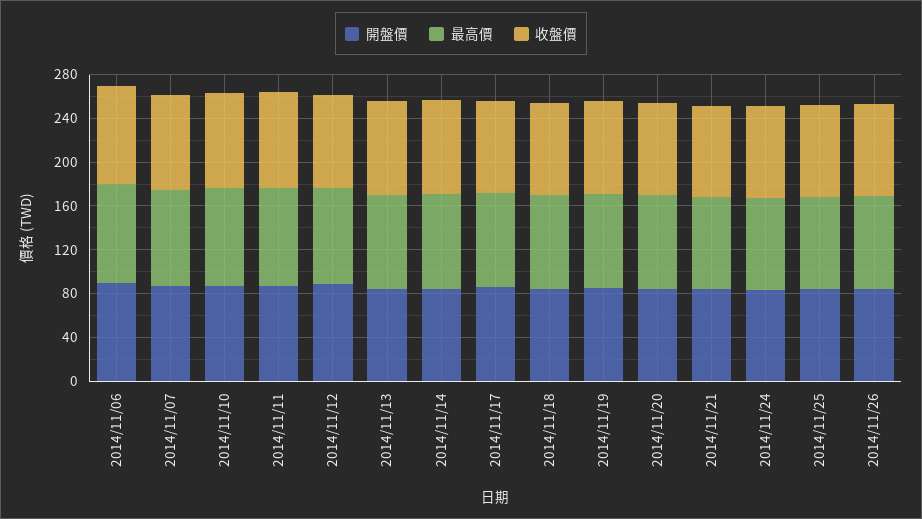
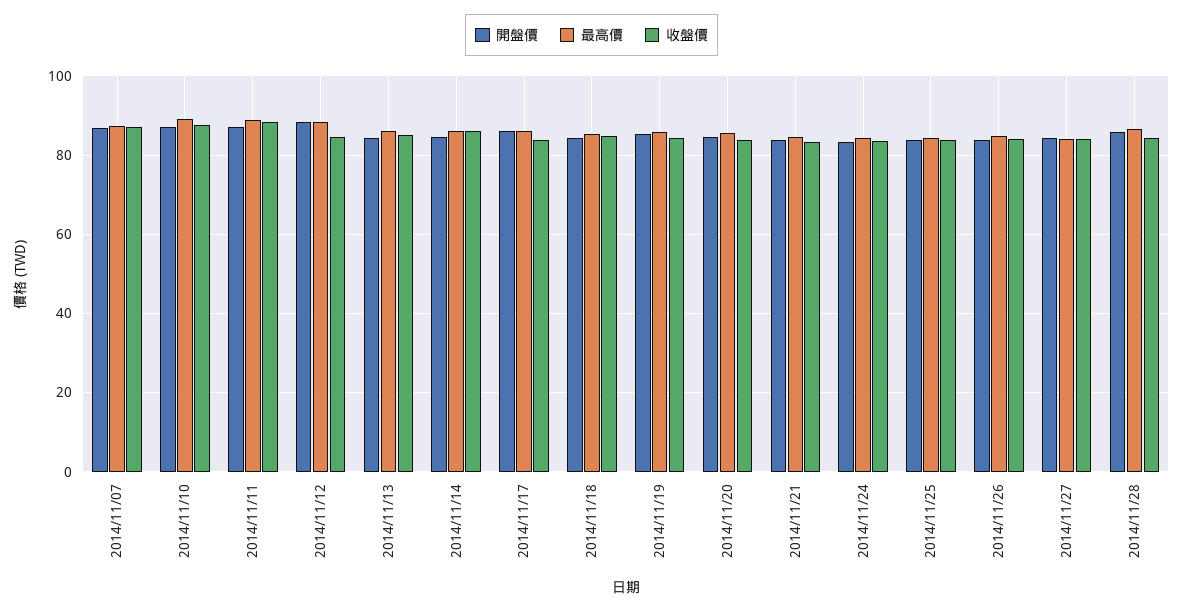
開盤價, 2014/11/06: 90 -> none
最高價, 2014/11/06: 90 -> none
收盤價, 2014/11/06: 90 -> none
開盤價, 2014/11/27: none -> 84
最高價, 2014/11/27: none -> 84
收盤價, 2014/11/27: none -> 84
開盤價, 2014/11/28: none -> 86
最高價, 2014/11/28: none -> 86
收盤價, 2014/11/28: none -> 84

